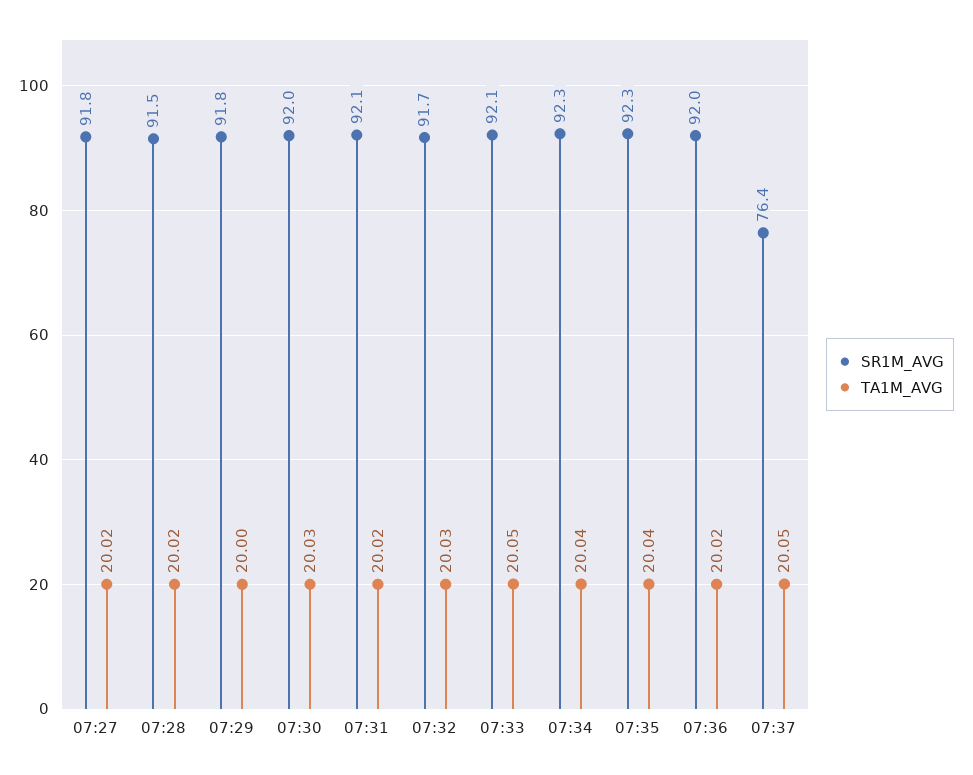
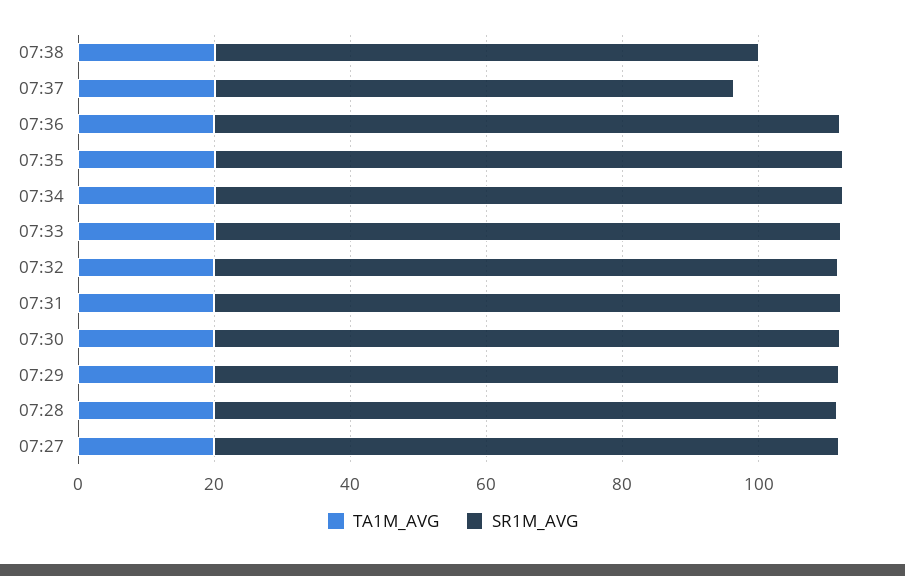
TA1M_AVG, 07:38: none -> 20
SR1M_AVG, 07:38: none -> 80

